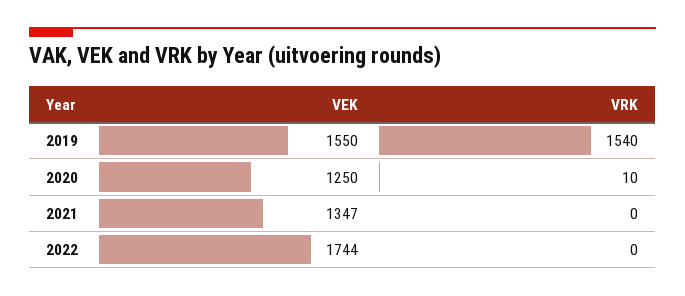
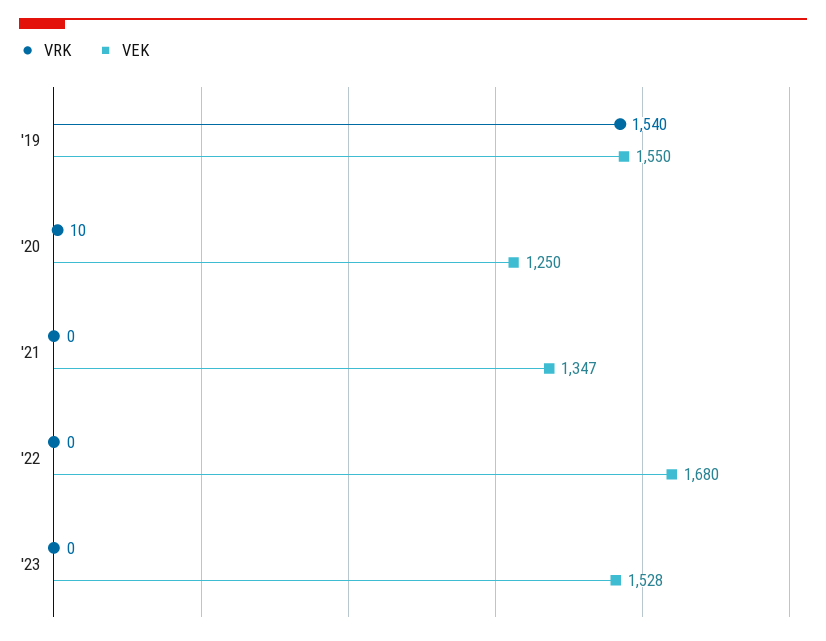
VEK, 2022: 1744 -> 1680
VRK, '23: none -> 0
VEK, '23: none -> 1528

